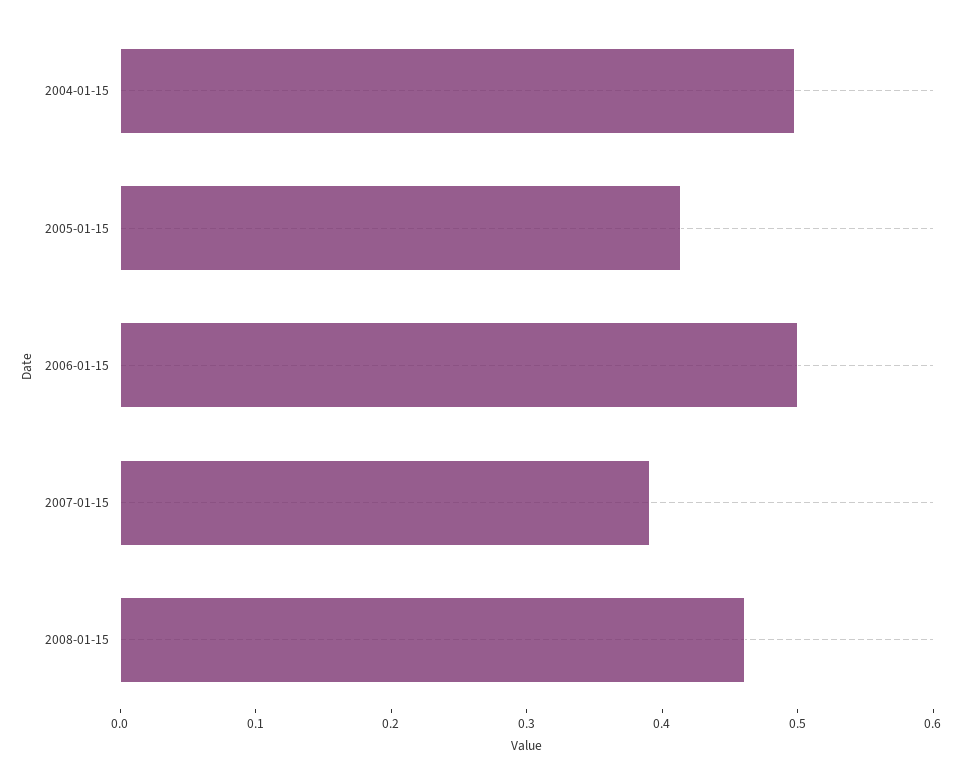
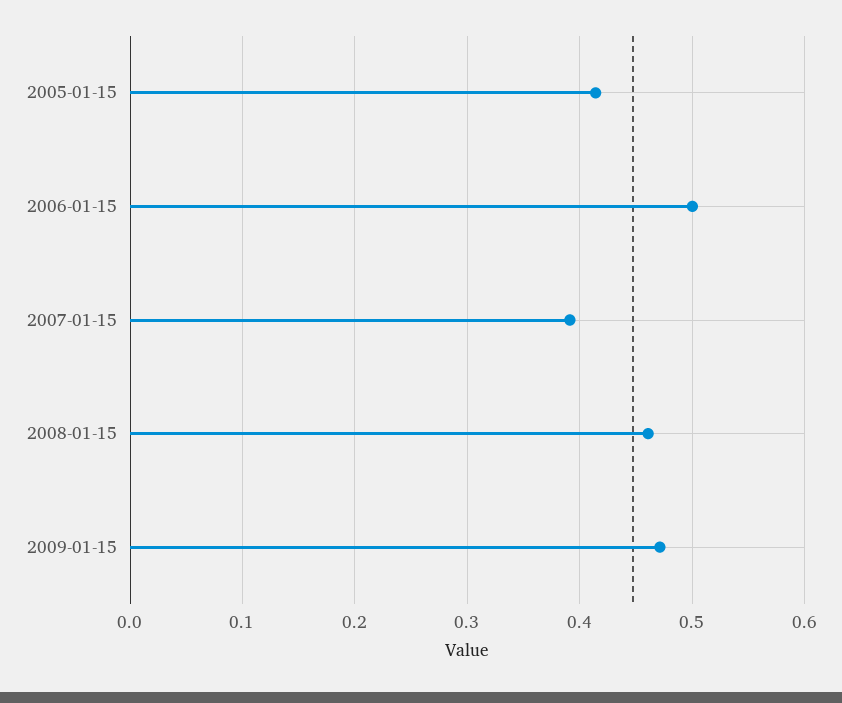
2004-01-15: 0.5 -> none
2009-01-15: none -> 0.47

